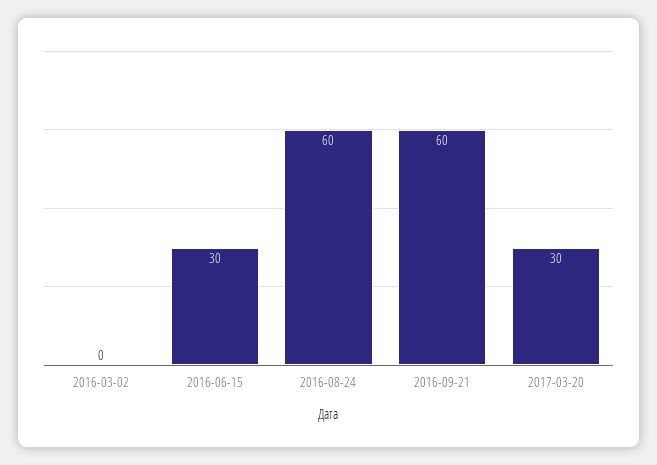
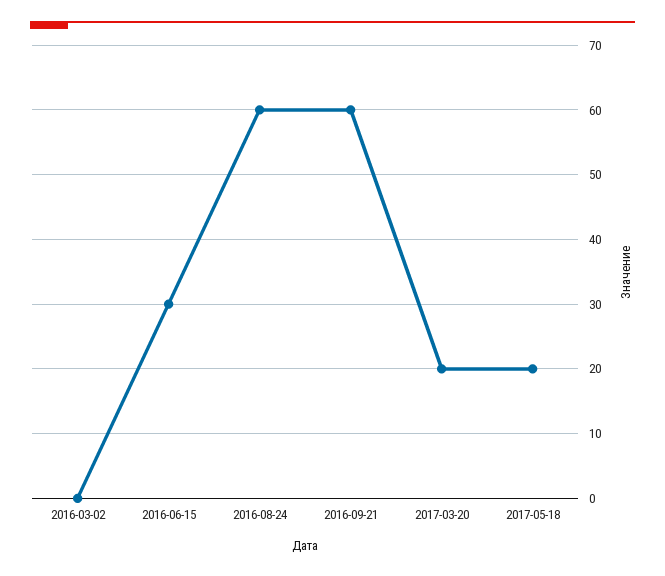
2017-03-20: 30 -> 20
2017-05-18: none -> 20

